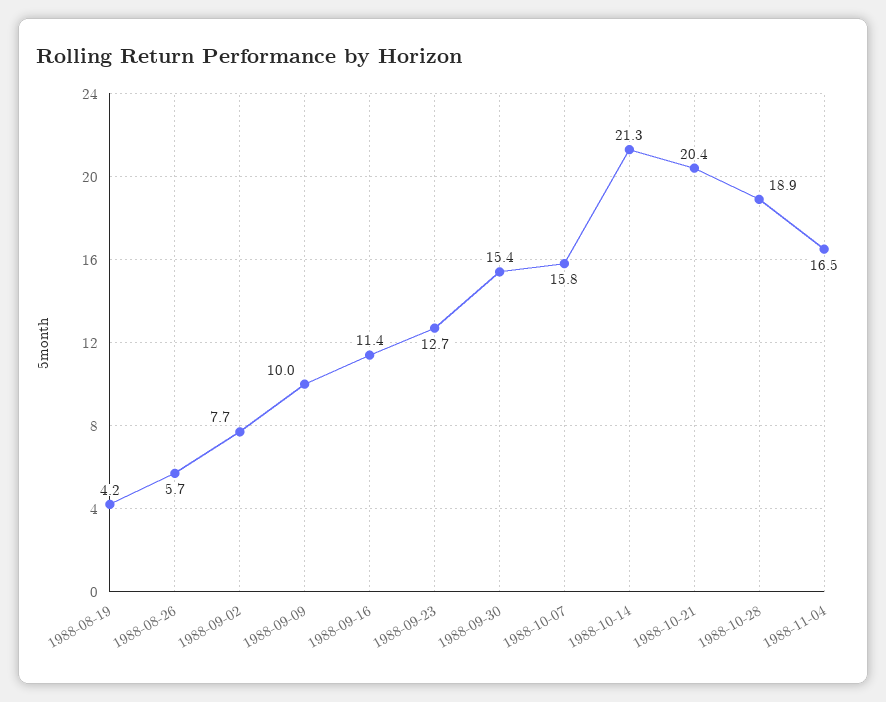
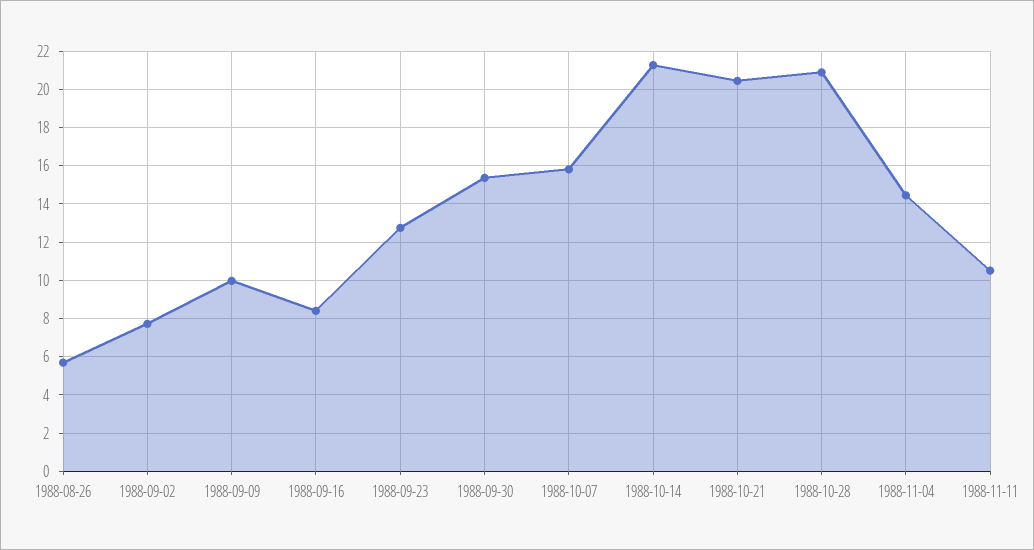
1988-08-19: 4.2 -> none
1988-09-16: 11.4 -> 8.5
1988-10-28: 18.9 -> 21
1988-11-04: 16.5 -> 14.5
1988-11-11: none -> 10.5

